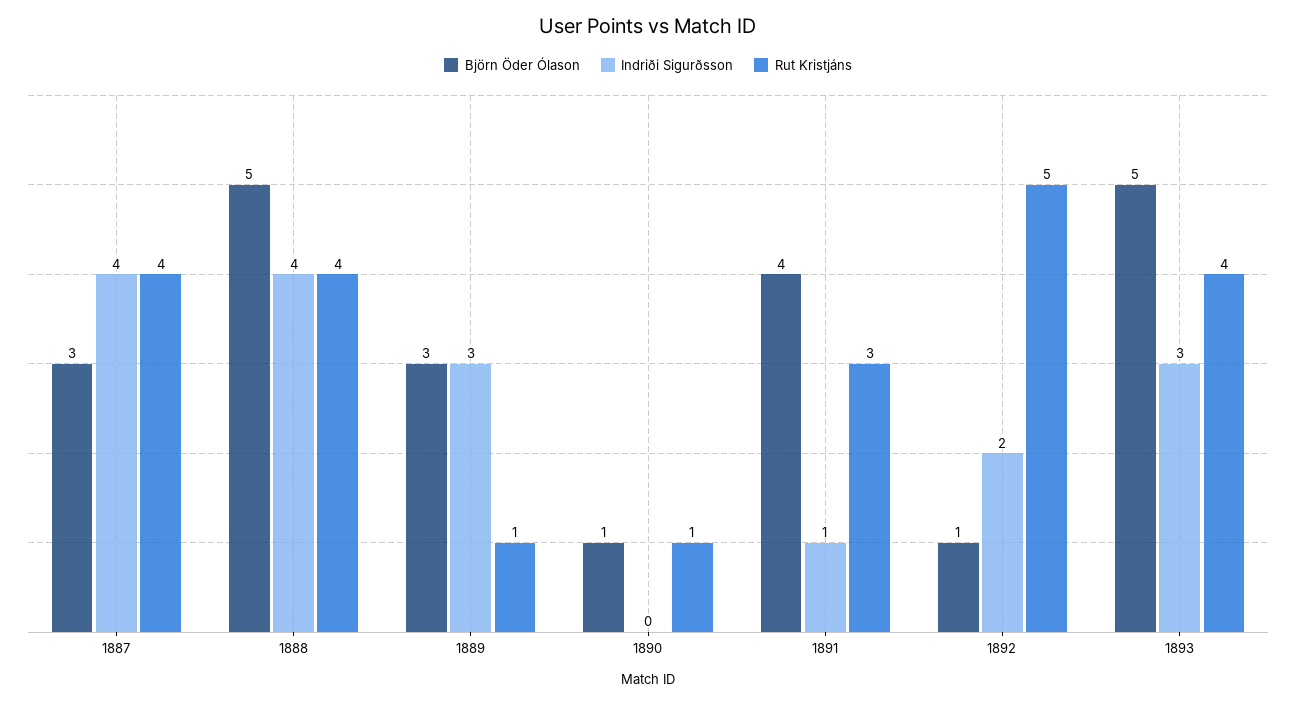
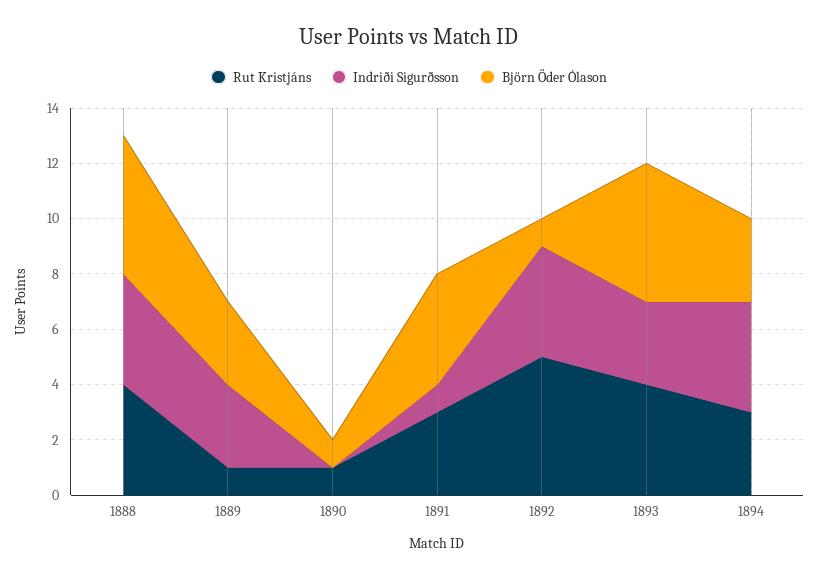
Björn Öder Ólason, 1887: 3 -> none
Indriði Sigurðsson, 1887: 4 -> none
Rut Kristjáns, 1887: 4 -> none
Indriði Sigurðsson, 1892: 2 -> 4
Rut Kristjáns, 1894: none -> 3
Indriði Sigurðsson, 1894: none -> 4
Björn Öder Ólason, 1894: none -> 3

